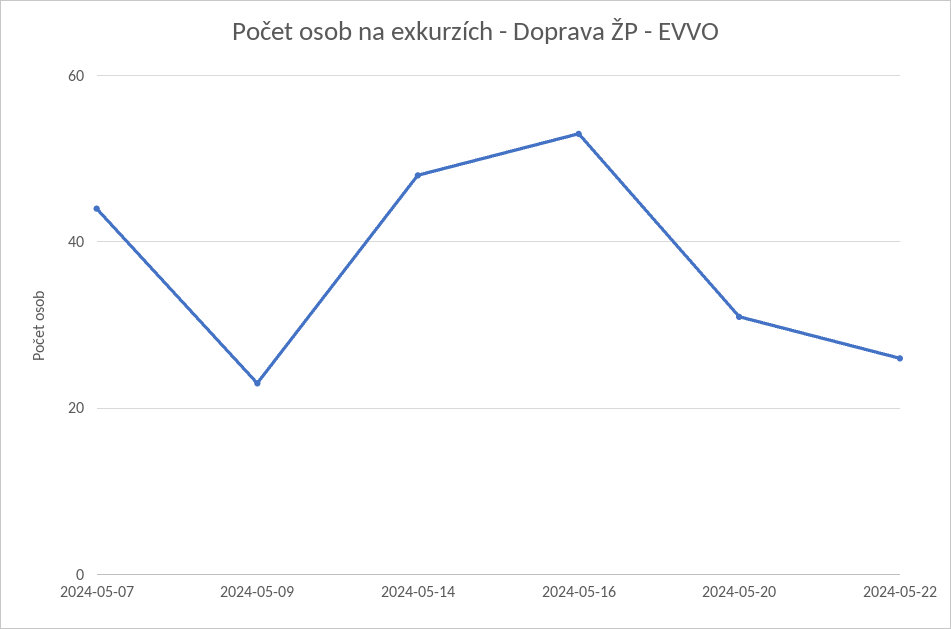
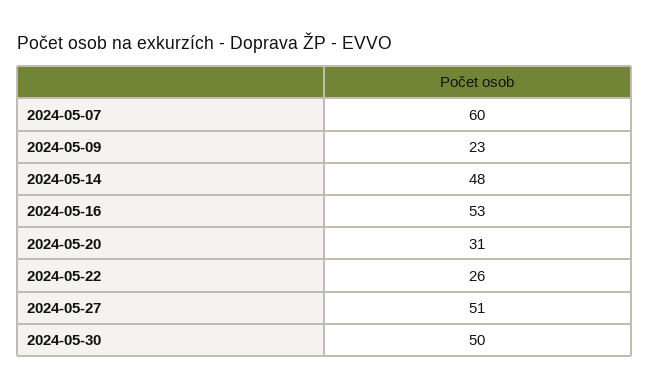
2024-05-07: 45 -> 60
2024-05-27: none -> 51
2024-05-30: none -> 50

